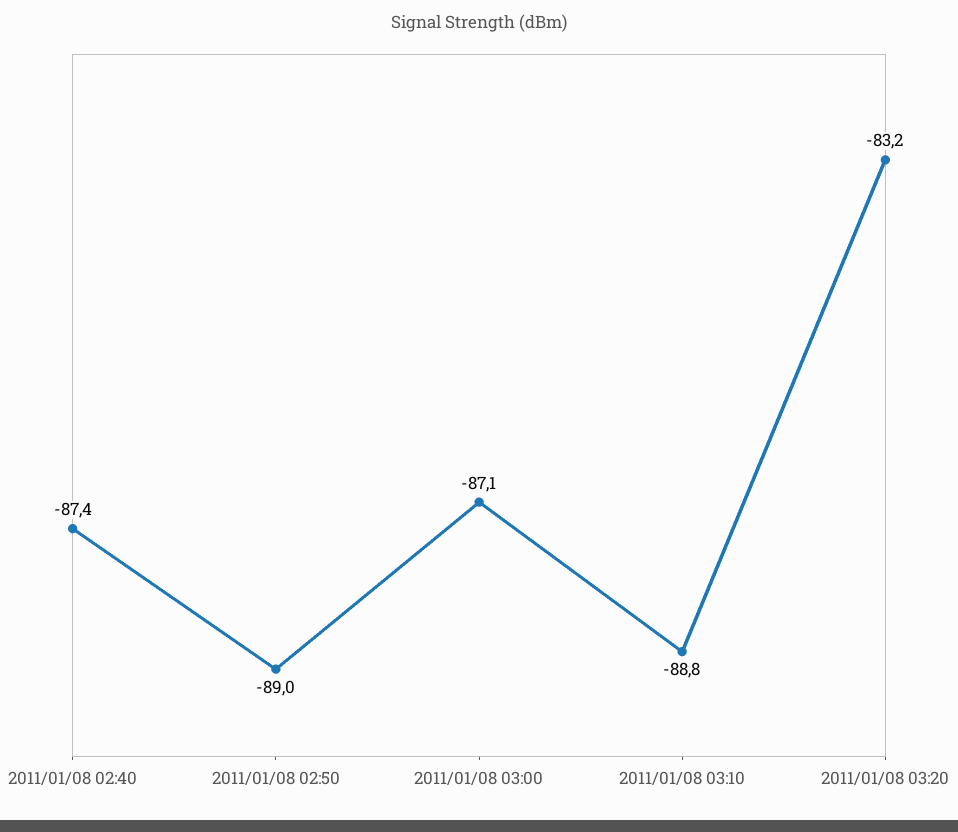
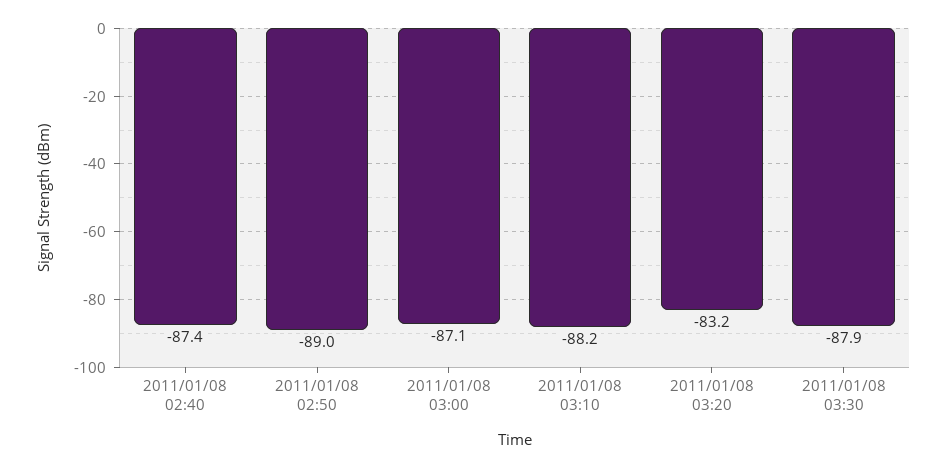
2011/01/08 03:10: -88.8 -> -88.2
2011/01/08 03:30: none -> -87.9

